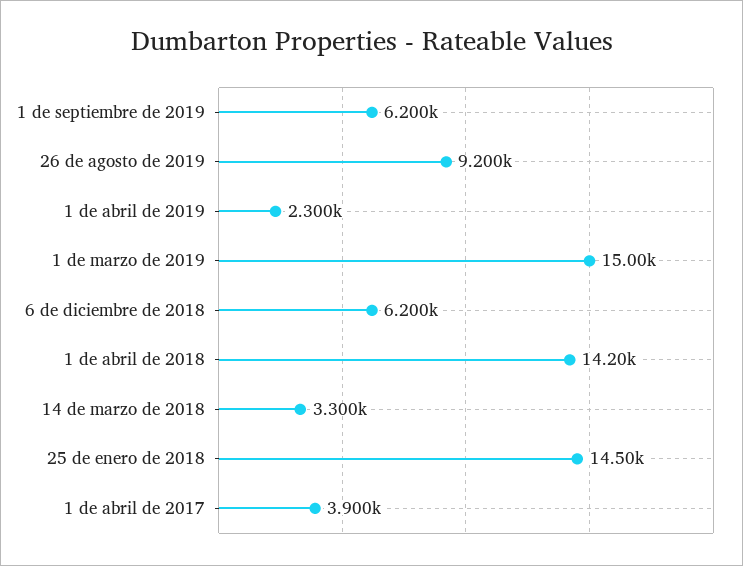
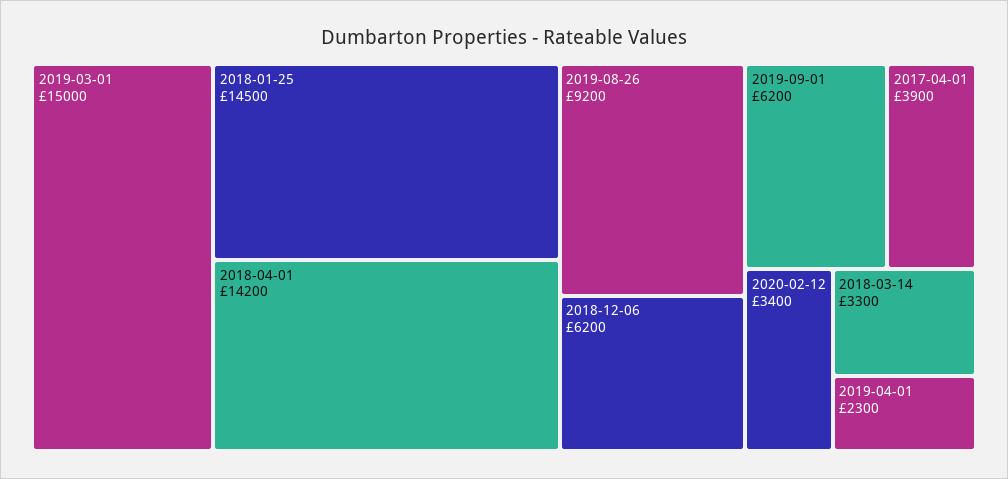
2020-02-12: none -> 3400

